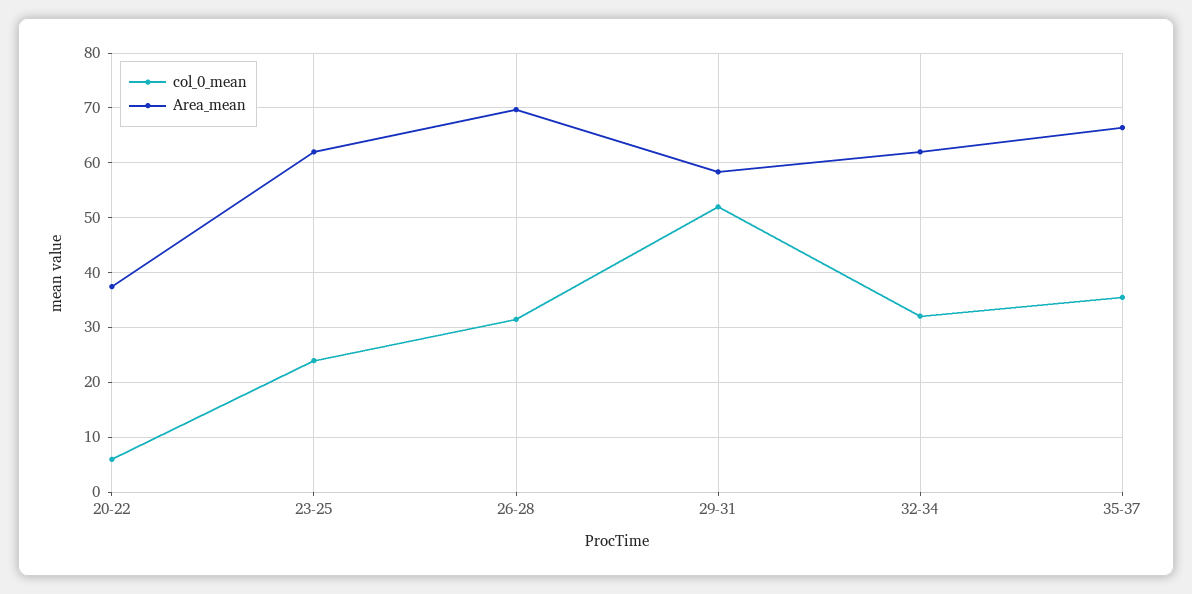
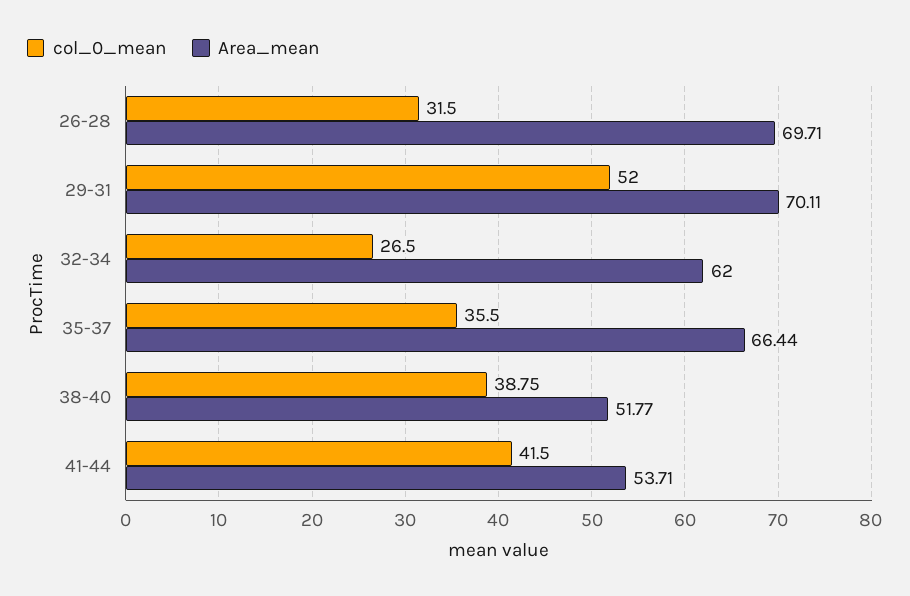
col_0_mean, 20-22: 6 -> none
Area_mean, 20-22: 38 -> none
col_0_mean, 23-25: 24 -> none
Area_mean, 23-25: 62 -> none
Area_mean, 29-31: 58 -> 70.11
col_0_mean, 32-34: 32 -> 26.5
col_0_mean, 38-40: none -> 38.75
Area_mean, 38-40: none -> 51.77
col_0_mean, 41-44: none -> 41.5
Area_mean, 41-44: none -> 53.71

